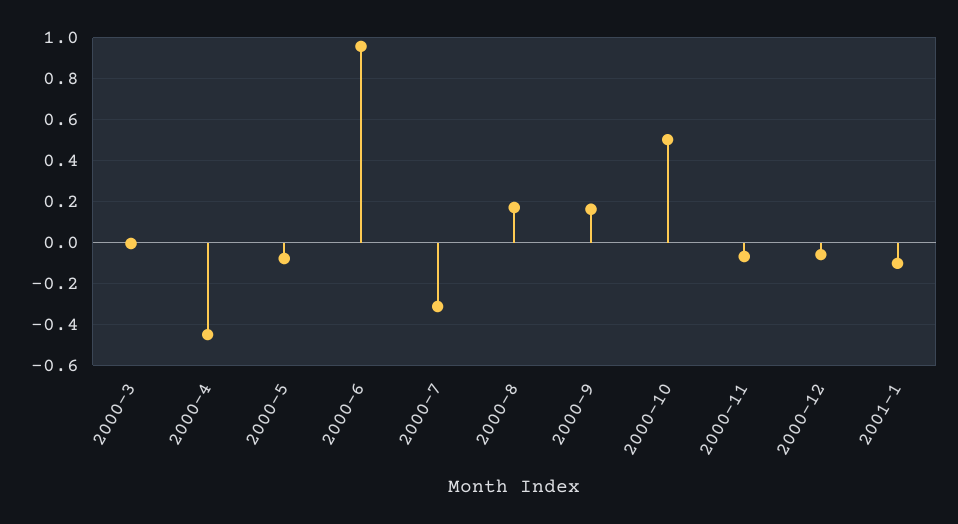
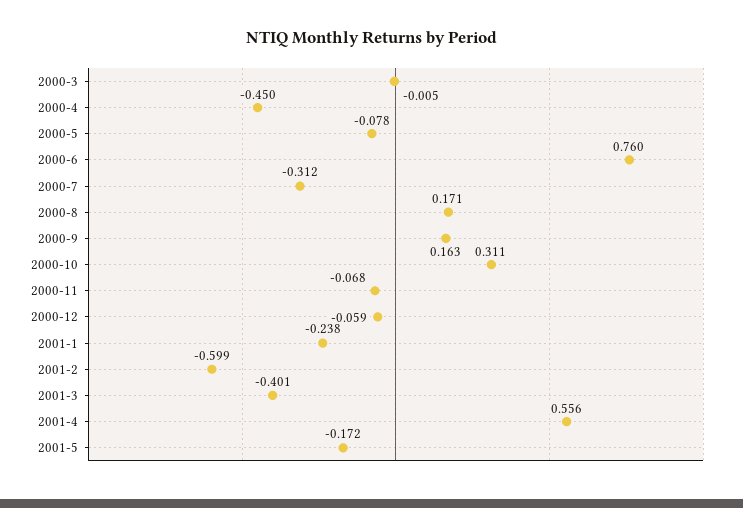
2000-6: 0.95 -> 0.76
2000-10: 0.5 -> 0.311
2001-1: -0.1 -> -0.238
2001-2: none -> -0.599
2001-3: none -> -0.401
2001-4: none -> 0.556
2001-5: none -> -0.172

